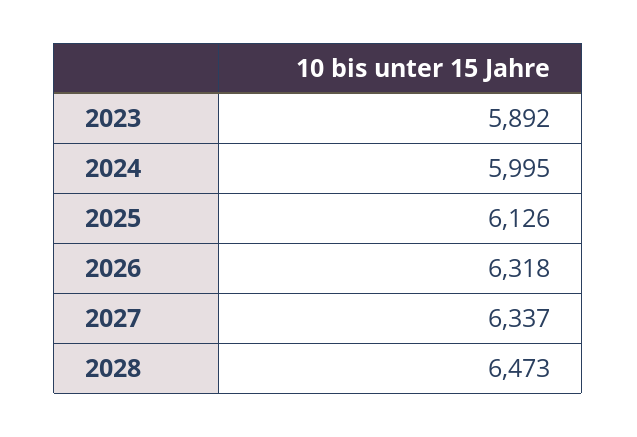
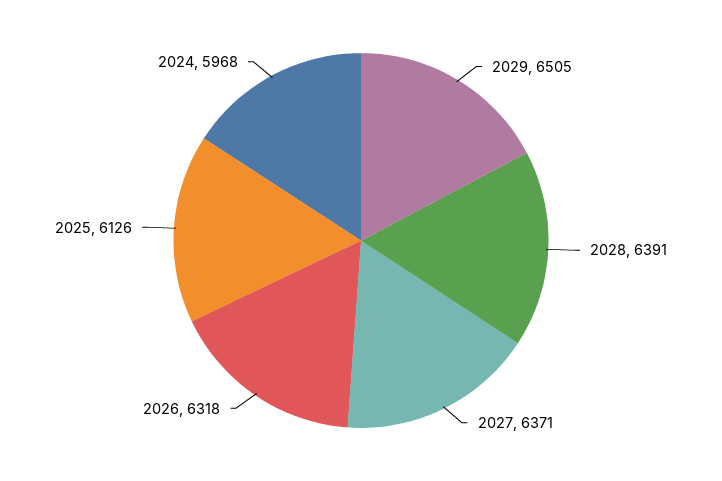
2023: 5892 -> none
2024: 5995 -> 5968
2027: 6337 -> 6371
2028: 6473 -> 6391
2029: none -> 6505

